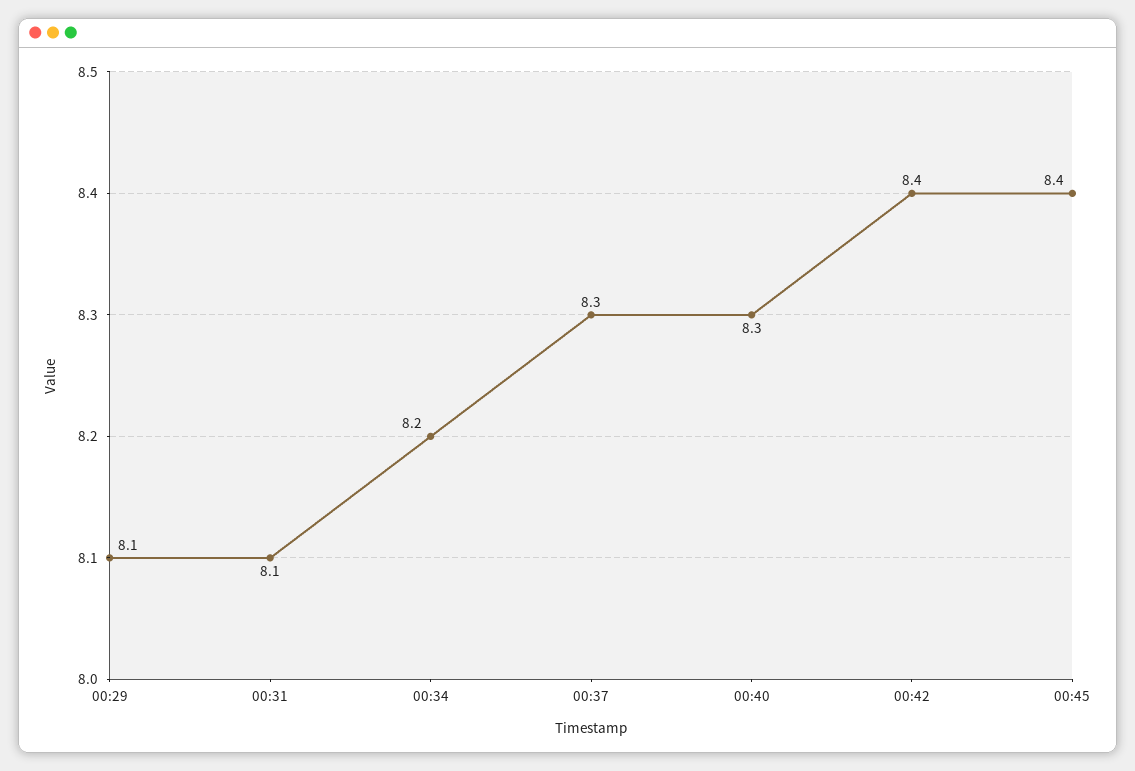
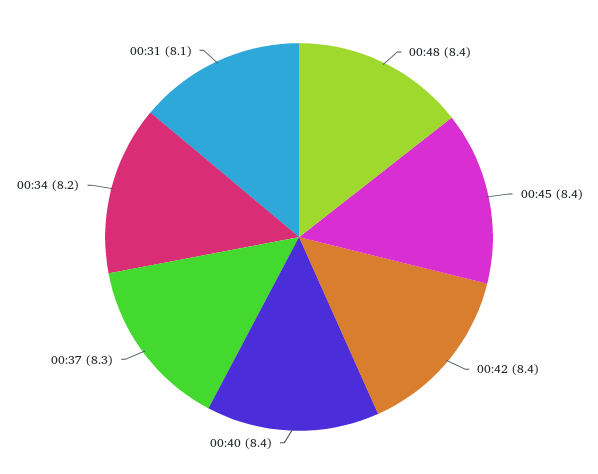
00:29: 8.1 -> none
00:40: 8.3 -> 8.4
00:48: none -> 8.4

